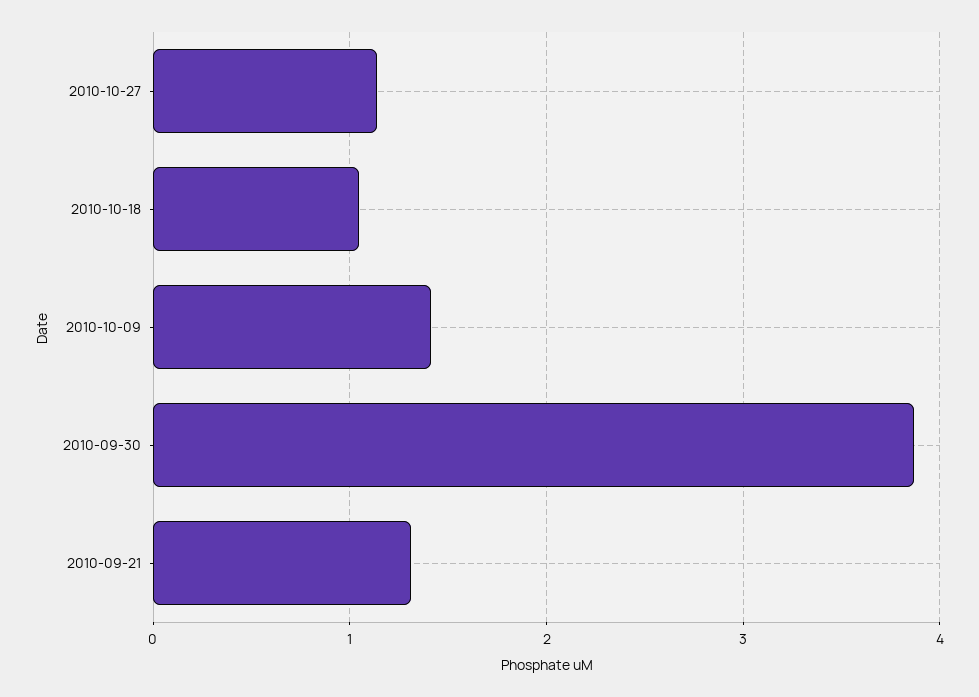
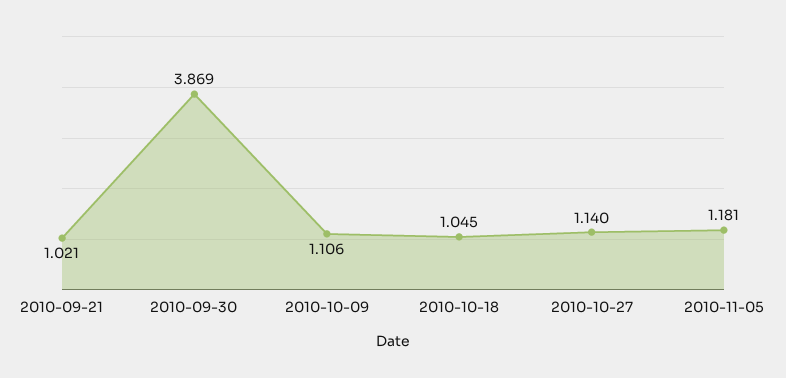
2010-10-09: 1.4 -> 1.106
2010-09-21: 1.3 -> 1.021
2010-11-05: none -> 1.181

